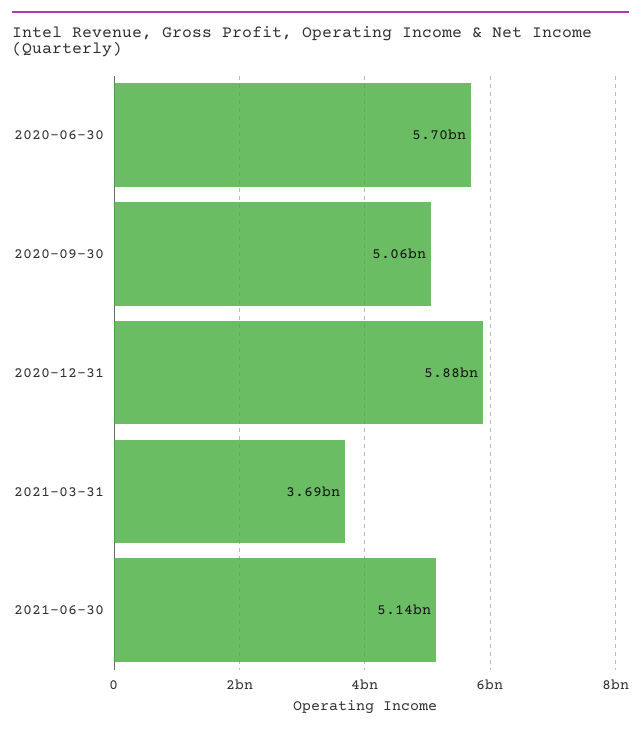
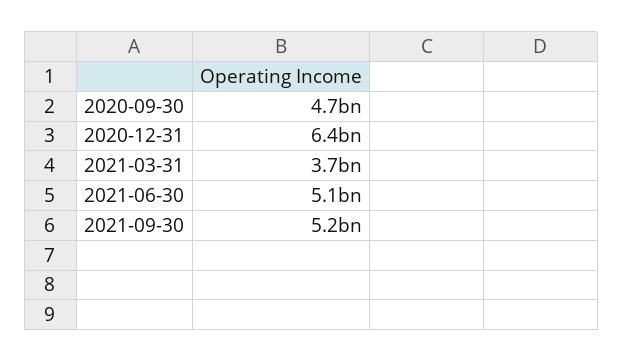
2020-06-30: 5700000000 -> none
2020-09-30: 5060000000 -> 4700000000
2020-12-31: 5880000000 -> 6400000000
2021-09-30: none -> 5200000000

